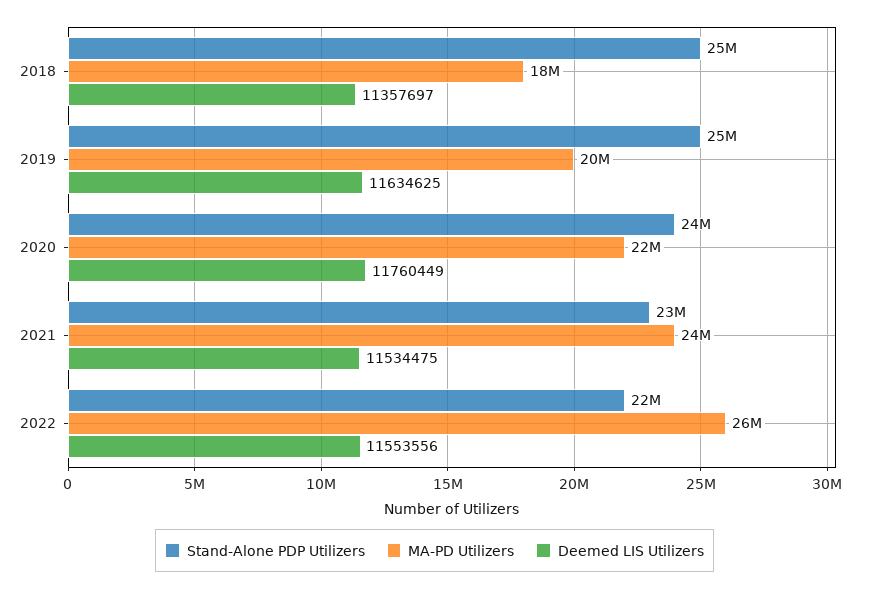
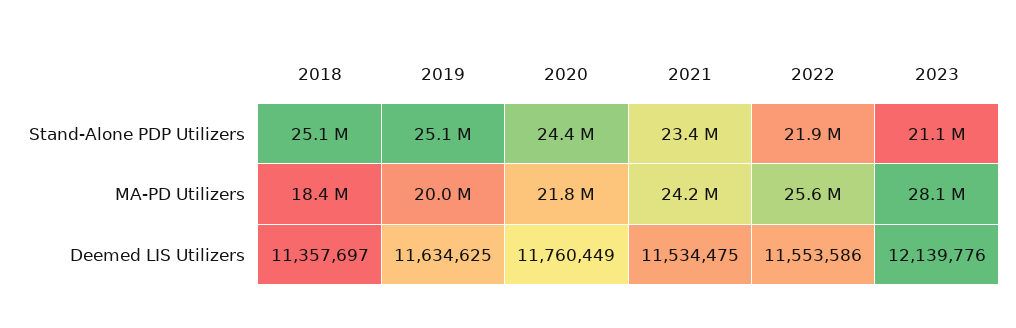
Deemed LIS Utilizers, 2022: 11553556 -> 11553586
Stand-Alone PDP Utilizers, 2023: none -> 21100000
MA-PD Utilizers, 2023: none -> 28100000
Deemed LIS Utilizers, 2023: none -> 12139776

